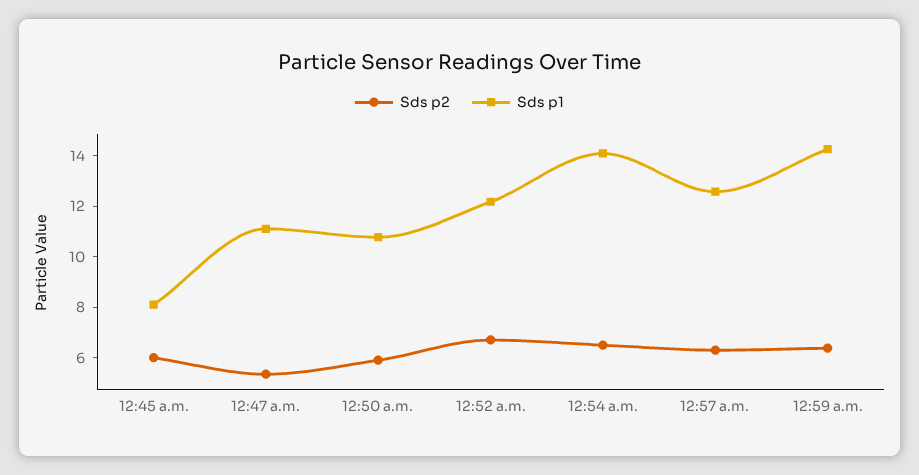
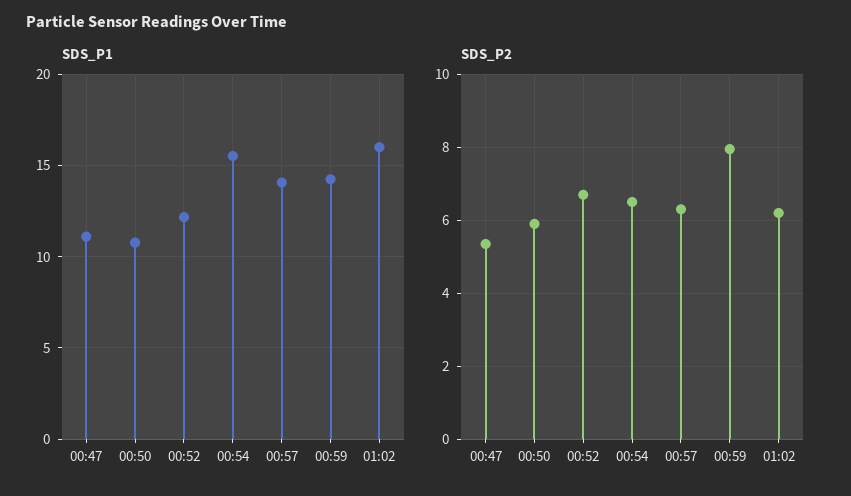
Sds p2, 12:45 a.m.: 6 -> none
Sds p1, 12:45 a.m.: 8 -> none
Sds p1, 12:54 a.m.: 14 -> 15.5
Sds p1, 12:57 a.m.: 12.5 -> 14
Sds p2, 12:59 a.m.: 6.5 -> 8
Sds p1, 01:02: none -> 16
Sds p2, 01:02: none -> 6.2

